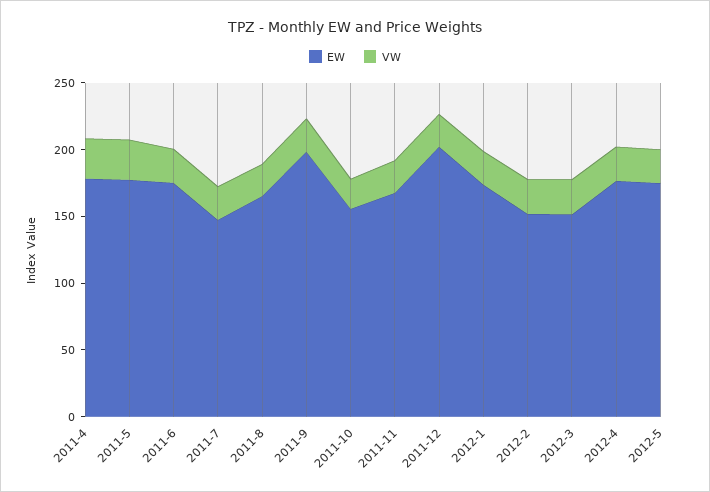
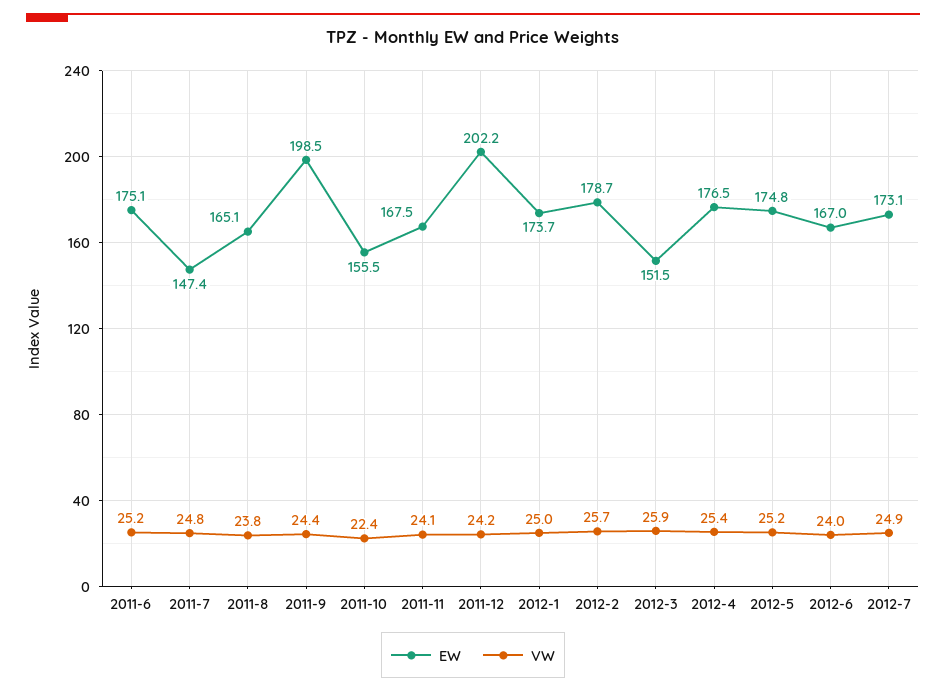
EW, 2011-4: 180 -> none
VW, 2011-4: 30 -> none
EW, 2011-5: 180 -> none
VW, 2011-5: 30 -> none
EW, 2012-2: 150 -> 178.7
EW, 2012-6: none -> 167
VW, 2012-6: none -> 24
EW, 2012-7: none -> 173.1
VW, 2012-7: none -> 24.9

